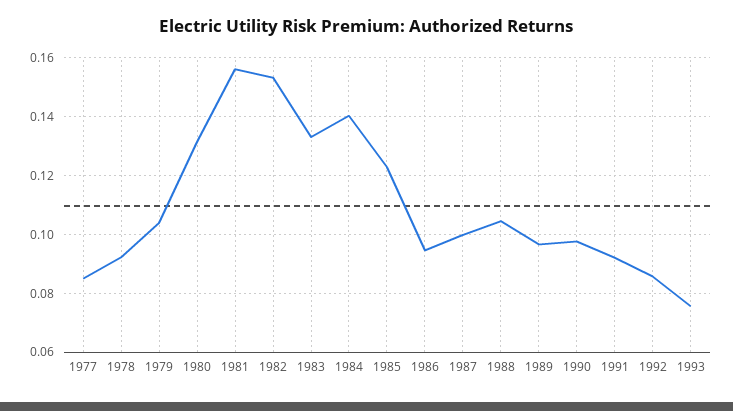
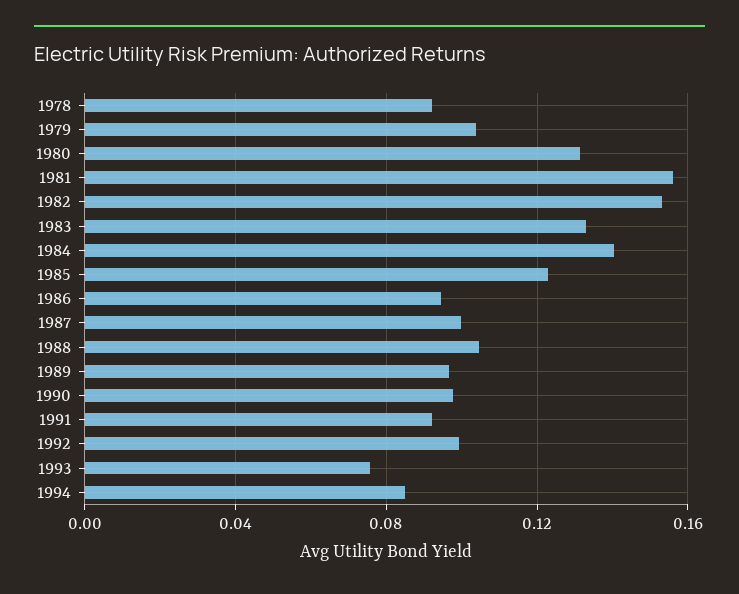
1977: 0.085 -> none
1992: 0.085 -> 0.1
1994: none -> 0.085

